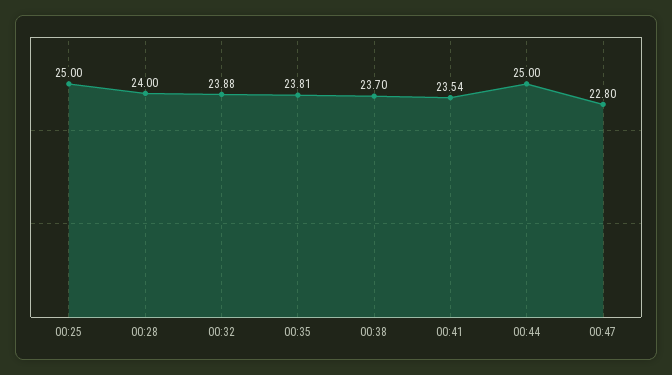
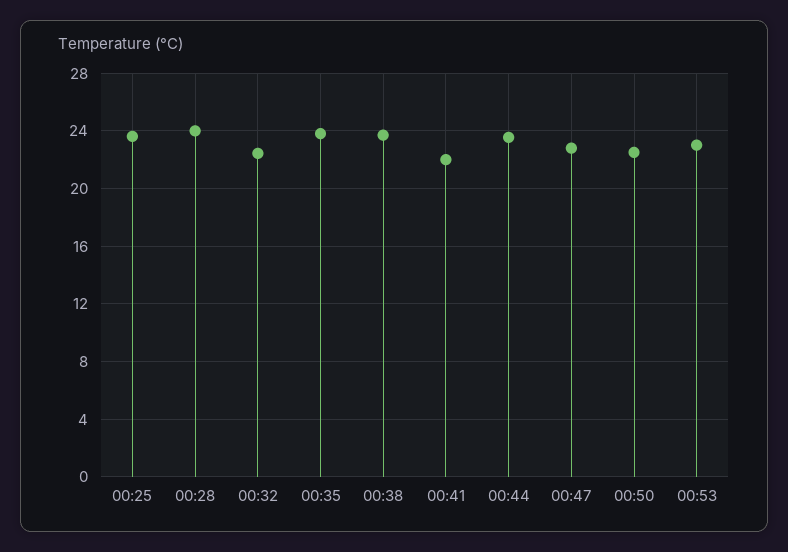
00:25: 25 -> 23.5
00:32: 23.88 -> 22.5
00:41: 23.54 -> 22
00:44: 25 -> 23.5
00:50: none -> 22.5
00:53: none -> 23

